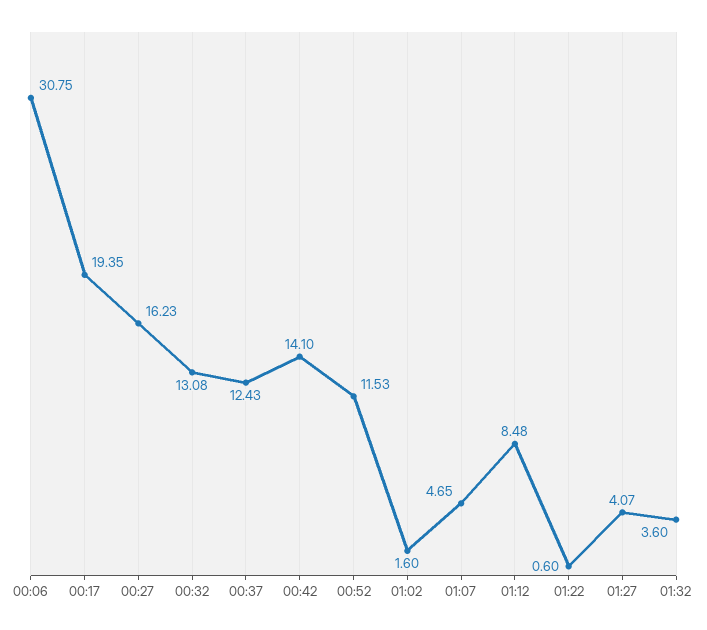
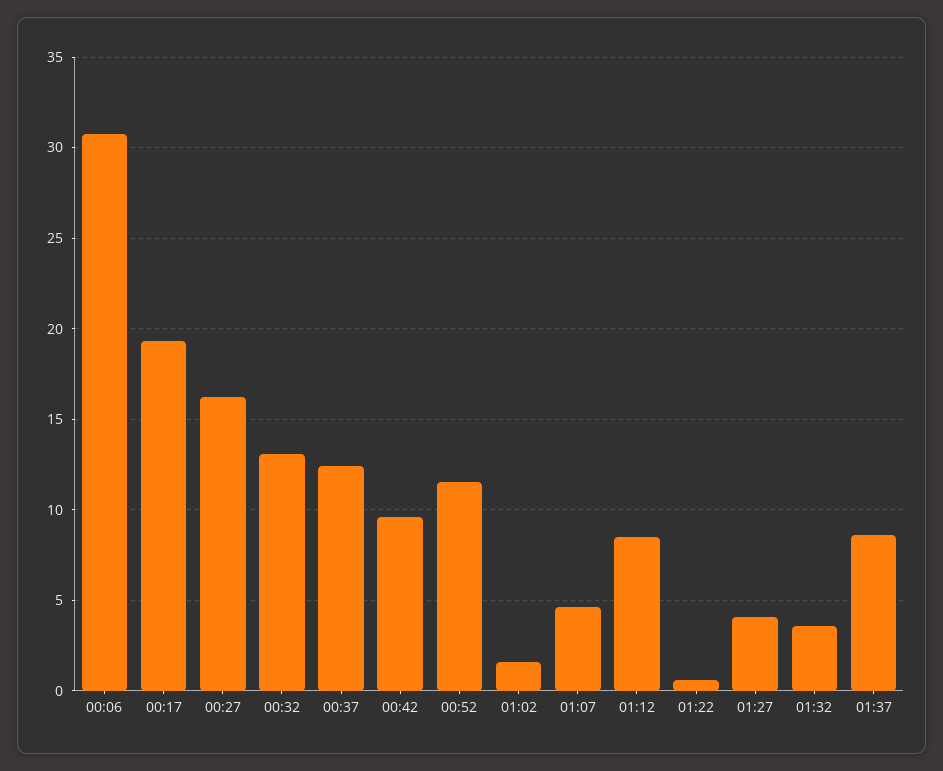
00:42: 14.1 -> 9.5
01:37: none -> 8.5

